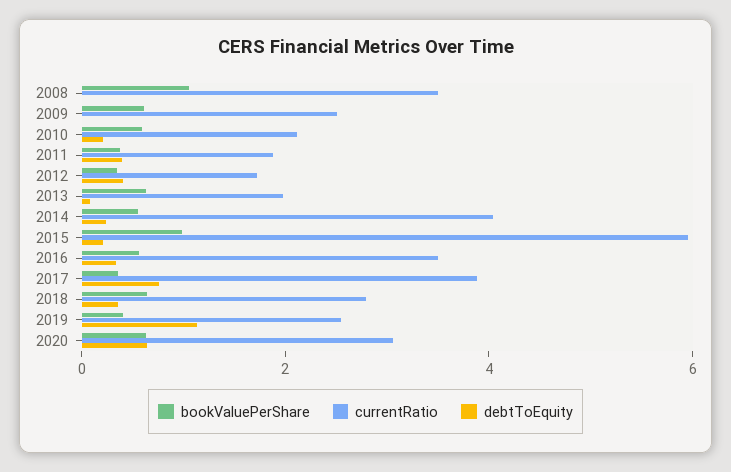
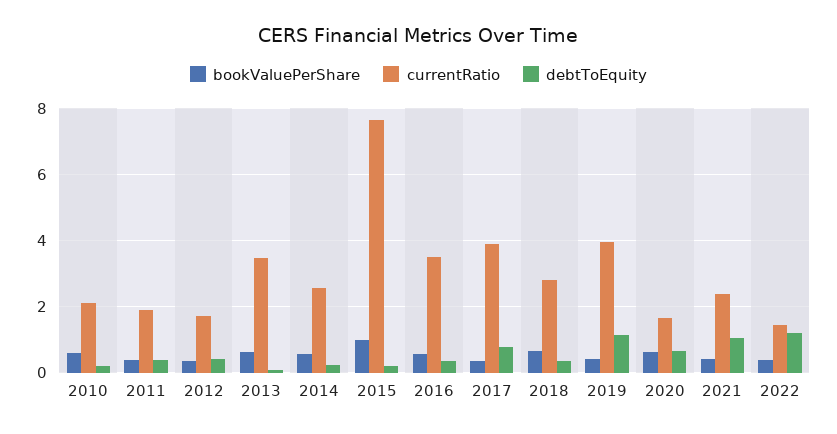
bookValuePerShare, 2008: 1 -> none
currentRatio, 2008: 3.5 -> none
debtToEquity, 2008: 0 -> none
bookValuePerShare, 2009: 0.5 -> none
currentRatio, 2009: 2.5 -> none
debtToEquity, 2009: 0 -> none
currentRatio, 2013: 2 -> 3.4
currentRatio, 2014: 4 -> 2.6
currentRatio, 2015: 6 -> 7.6
currentRatio, 2019: 2.5 -> 4
currentRatio, 2020: 3 -> 1.6
bookValuePerShare, 2021: none -> 0.4
currentRatio, 2021: none -> 2.4
debtToEquity, 2021: none -> 1
bookValuePerShare, 2022: none -> 0.4
currentRatio, 2022: none -> 1.4
debtToEquity, 2022: none -> 1.2

